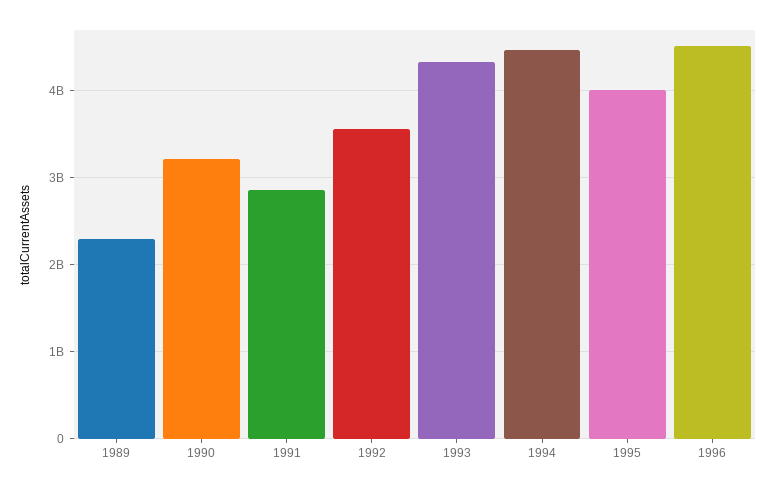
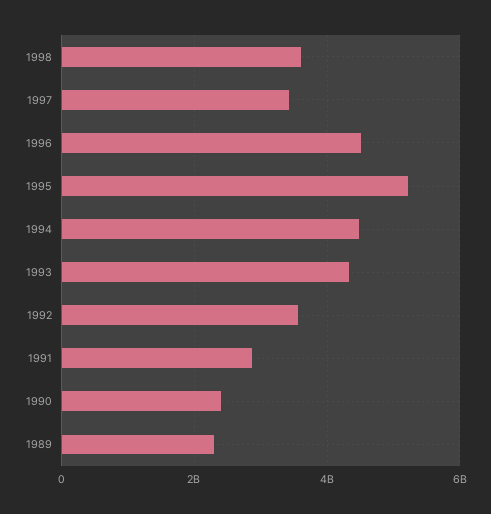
1990: 3200000000 -> 2400000000
1995: 4000000000 -> 5200000000
1998: none -> 3600000000
1997: none -> 3400000000

